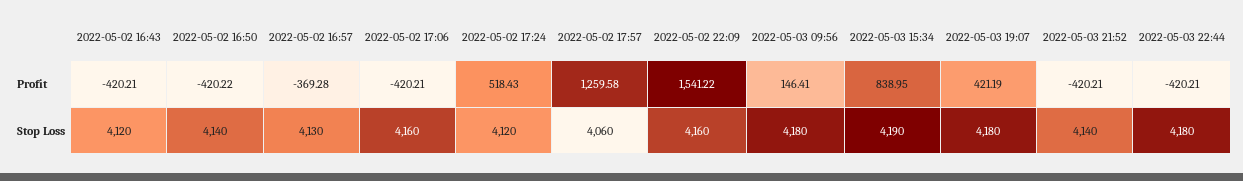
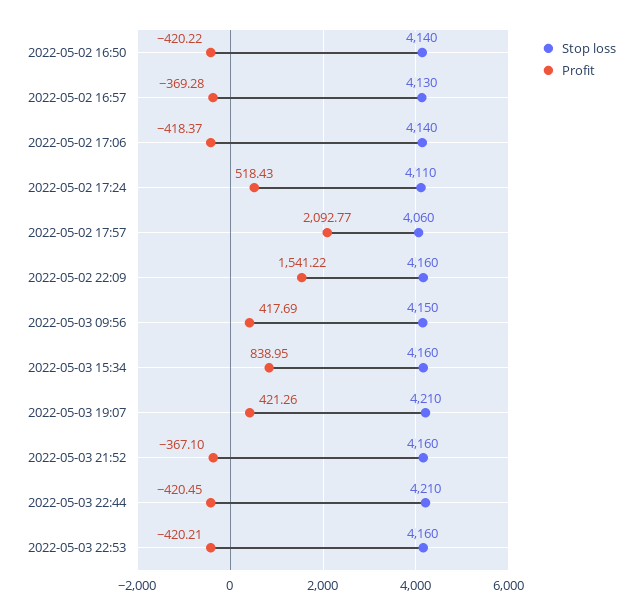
Profit, 2022-05-02 16:43: -420.21 -> none
Profit, 2022-05-02 17:06: -420.21 -> -418.37
Profit, 2022-05-02 17:57: 1259.58 -> 2092.77
Profit, 2022-05-03 09:56: 146.41 -> 417.69
Profit, 2022-05-03 19:07: 421.19 -> 421.26
Profit, 2022-05-03 21:52: -420.21 -> -367.1
Profit, 2022-05-03 22:44: -420.21 -> -420.45
Stop Loss, 2022-05-02 16:43: 4120 -> none
Stop Loss, 2022-05-02 17:06: 4160 -> 4140
Stop Loss, 2022-05-02 17:24: 4120 -> 4110
Stop Loss, 2022-05-03 09:56: 4180 -> 4150
Stop Loss, 2022-05-03 15:34: 4190 -> 4160
Stop Loss, 2022-05-03 19:07: 4180 -> 4210
Stop Loss, 2022-05-03 21:52: 4140 -> 4160
Stop Loss, 2022-05-03 22:44: 4180 -> 4210
Stop Loss, 2022-05-03 22:53: none -> 4160
Profit, 2022-05-03 22:53: none -> -420.21

